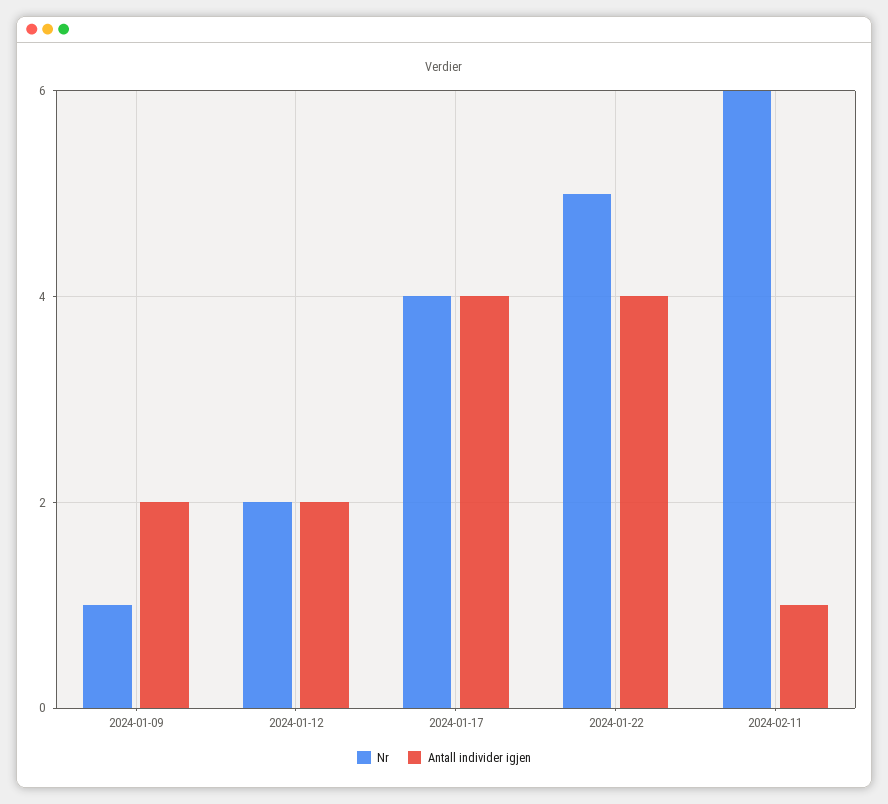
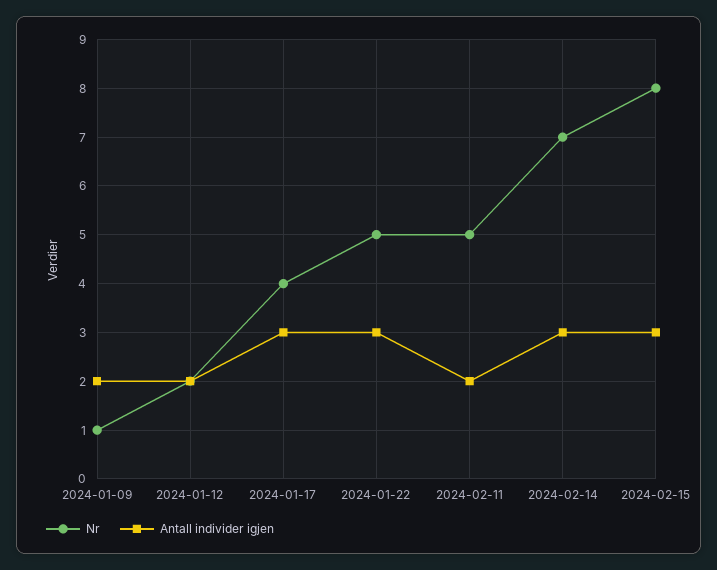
Antall individer igjen, 2024-01-17: 4 -> 3
Antall individer igjen, 2024-01-22: 4 -> 3
Nr, 2024-02-11: 6 -> 5
Antall individer igjen, 2024-02-11: 1 -> 2
Nr, 2024-02-14: none -> 7
Antall individer igjen, 2024-02-14: none -> 3
Nr, 2024-02-15: none -> 8
Antall individer igjen, 2024-02-15: none -> 3

